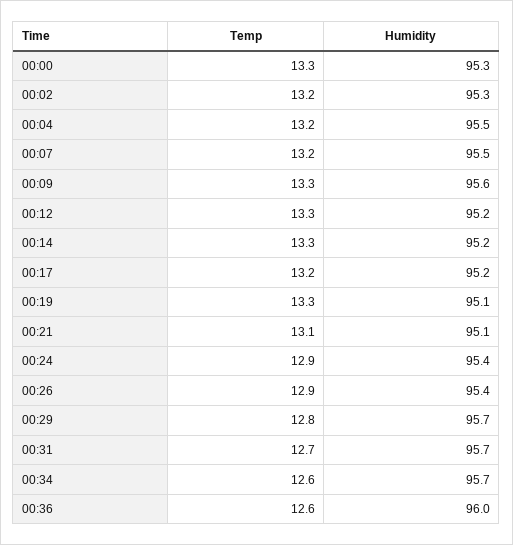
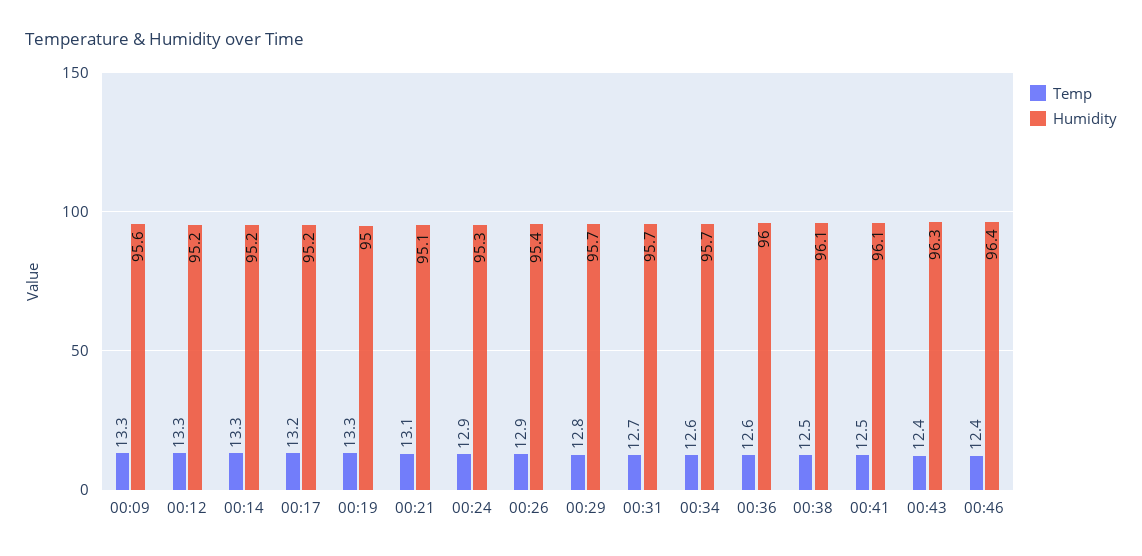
Temp, 00:00: 13.3 -> none
Humidity, 00:00: 95.3 -> none
Temp, 00:02: 13.2 -> none
Humidity, 00:02: 95.3 -> none
Temp, 00:04: 13.2 -> none
Humidity, 00:04: 95.5 -> none
Temp, 00:07: 13.2 -> none
Humidity, 00:07: 95.5 -> none
Humidity, 00:19: 95.1 -> 95
Humidity, 00:24: 95.4 -> 95.3
Temp, 00:38: none -> 12.5
Humidity, 00:38: none -> 96.1
Temp, 00:41: none -> 12.5
Humidity, 00:41: none -> 96.1
Temp, 00:43: none -> 12.4
Humidity, 00:43: none -> 96.3
Temp, 00:46: none -> 12.4
Humidity, 00:46: none -> 96.4

